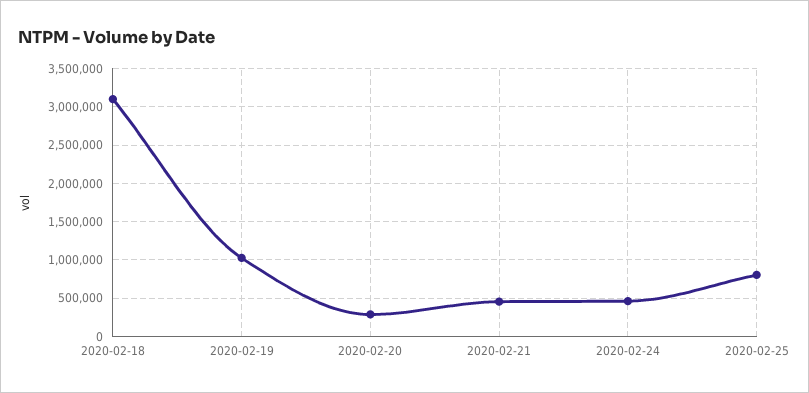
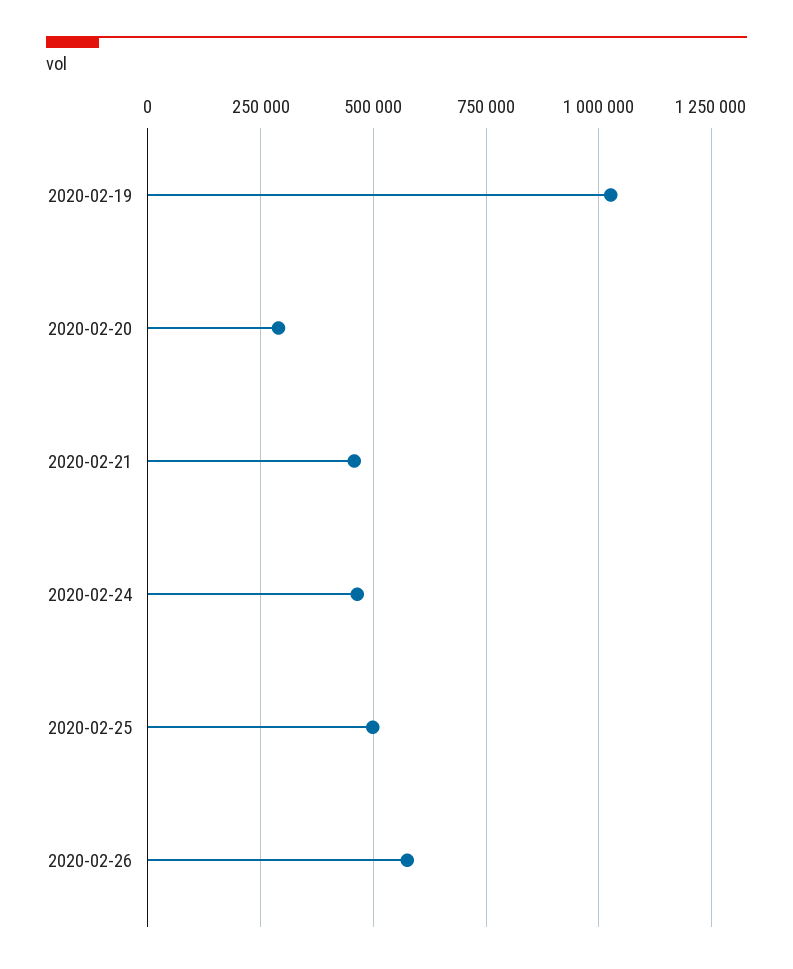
2020-02-18: 3100000 -> none
2020-02-25: 800000 -> 500000
2020-02-26: none -> 575000

